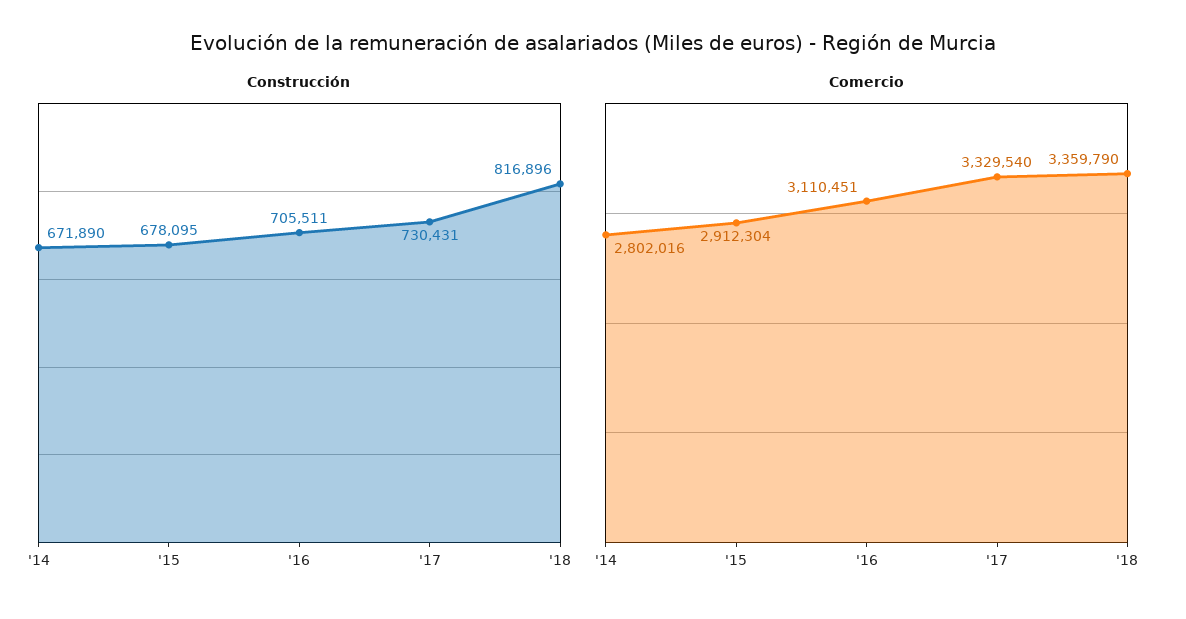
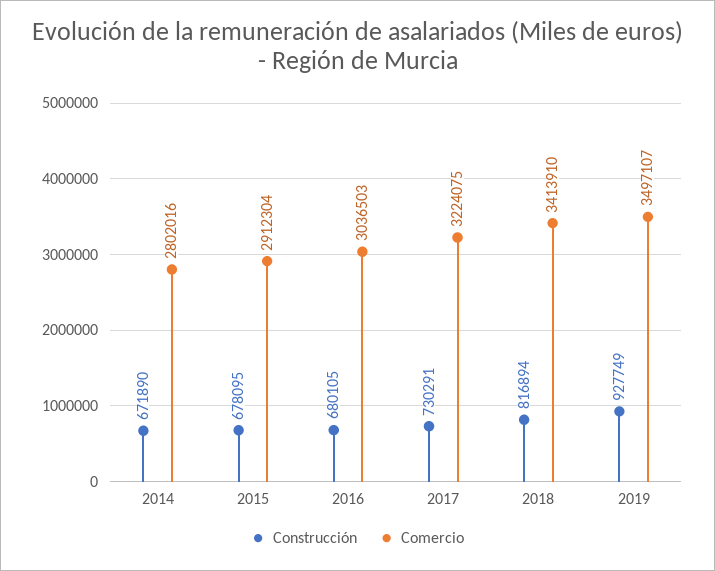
Construcción, '16: 705511 -> 680105
Construcción, '17: 730431 -> 730291
Construcción, '18: 816896 -> 816894
Comercio, '16: 3110451 -> 3036503
Comercio, '17: 3329540 -> 3224075
Comercio, '18: 3359790 -> 3413910
Construcción, 2019: none -> 927749
Comercio, 2019: none -> 3497107

